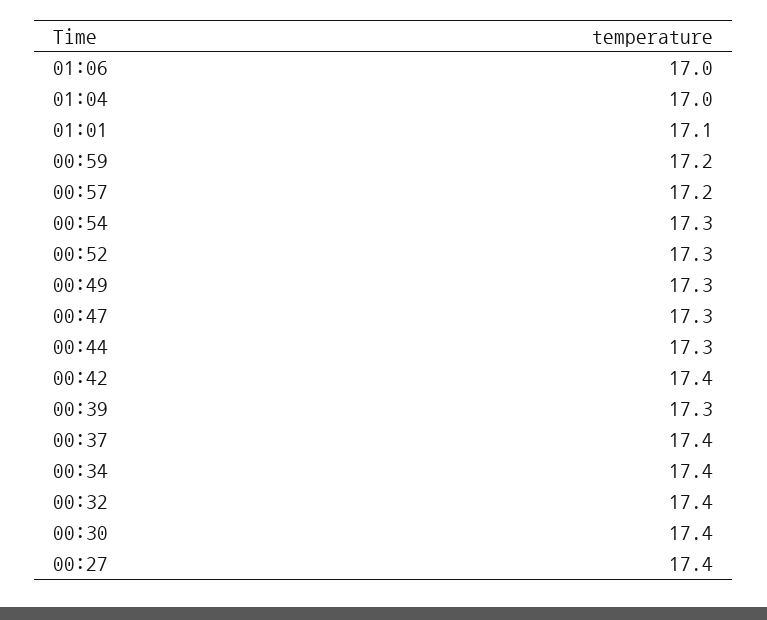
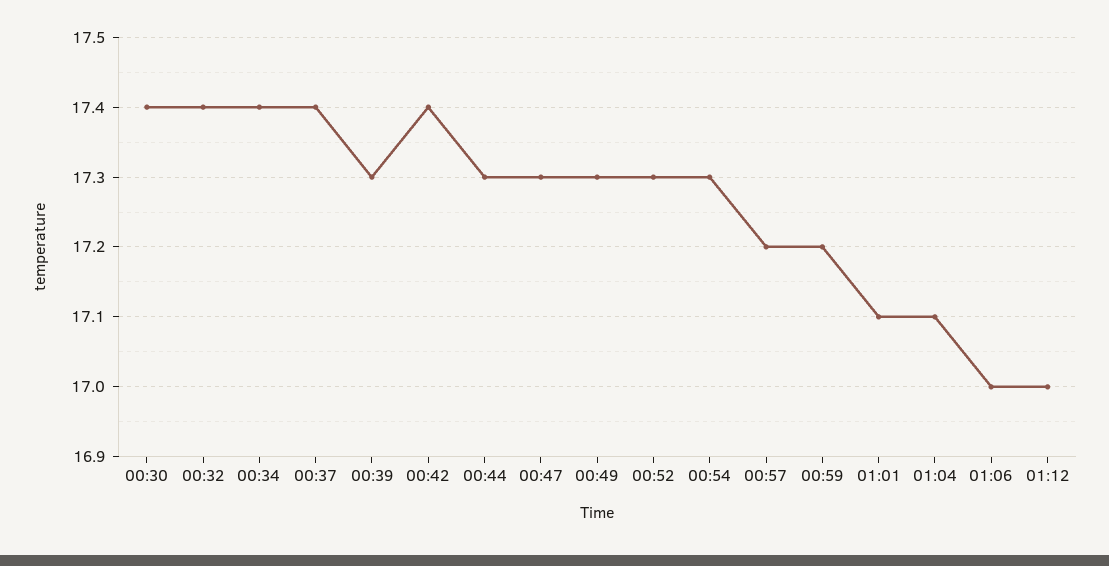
01:04: 17 -> 17.1
00:27: 17.4 -> none
01:12: none -> 17

